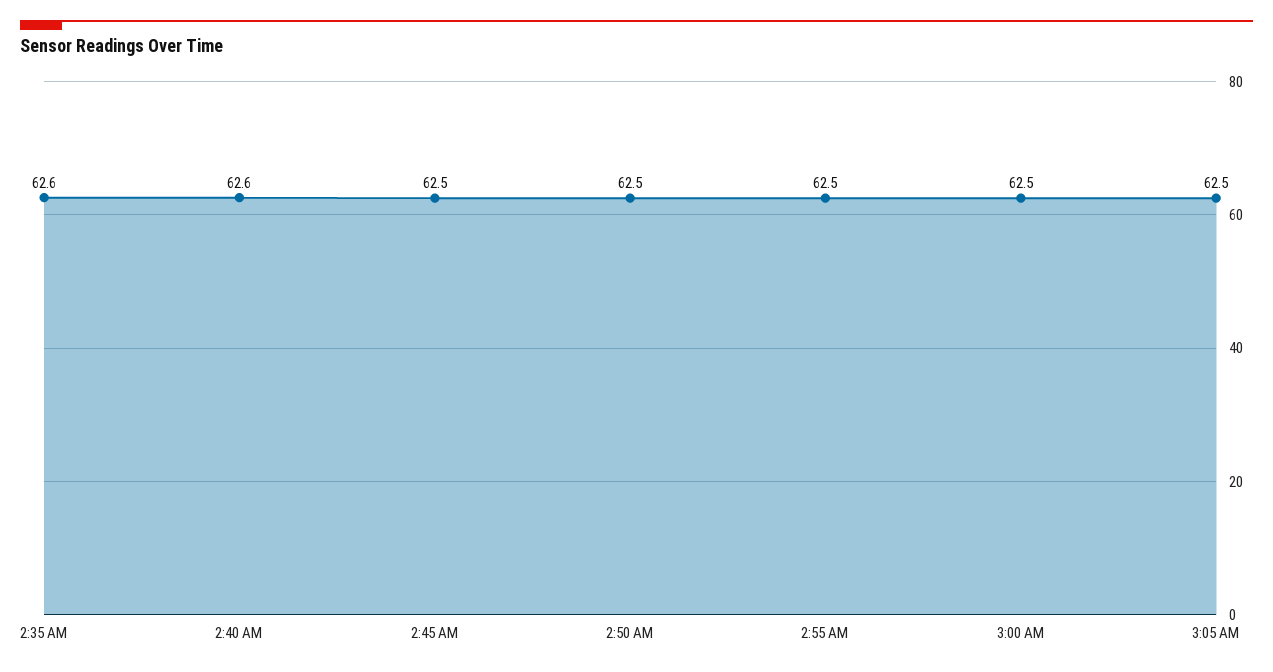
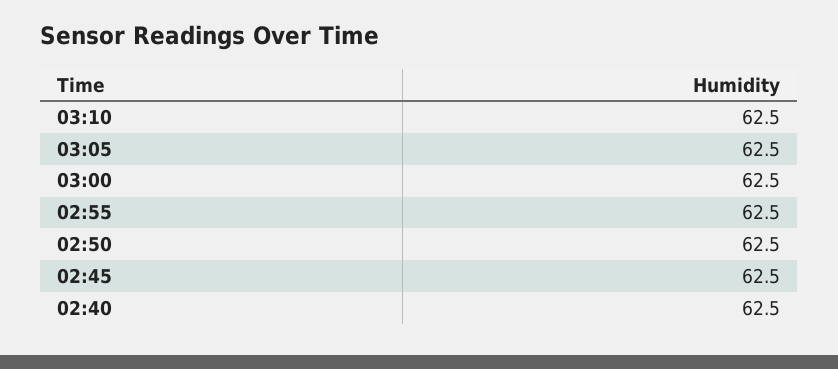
2:35 AM: 62.6 -> none
2:40 AM: 62.6 -> 62.5
03:10: none -> 62.5

